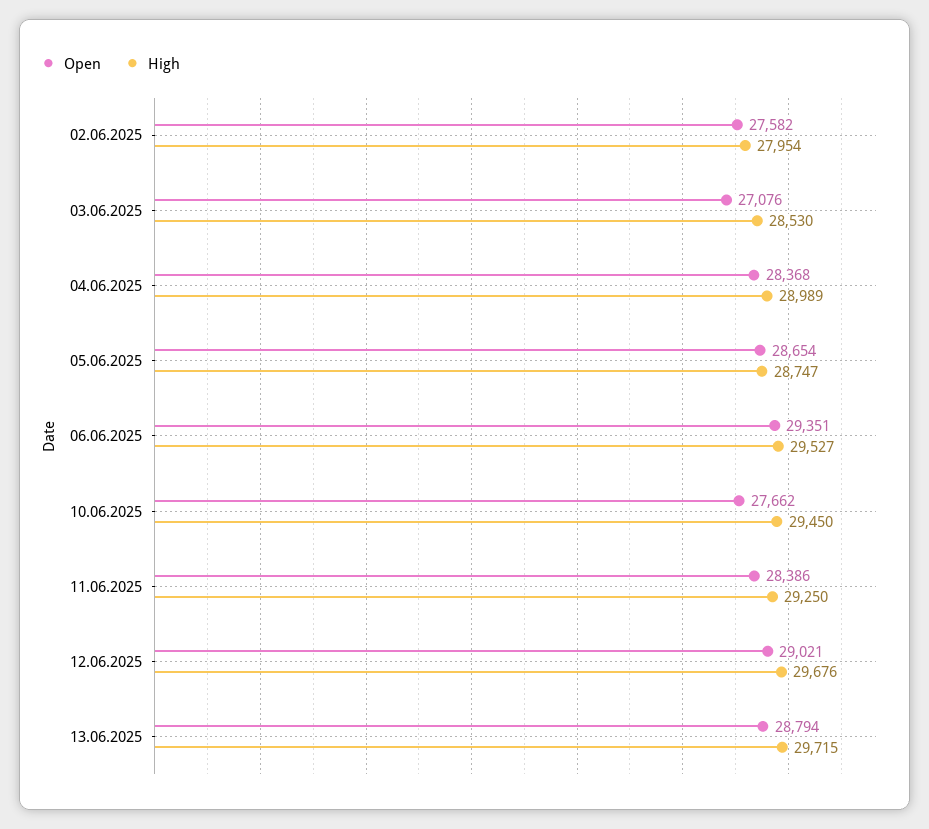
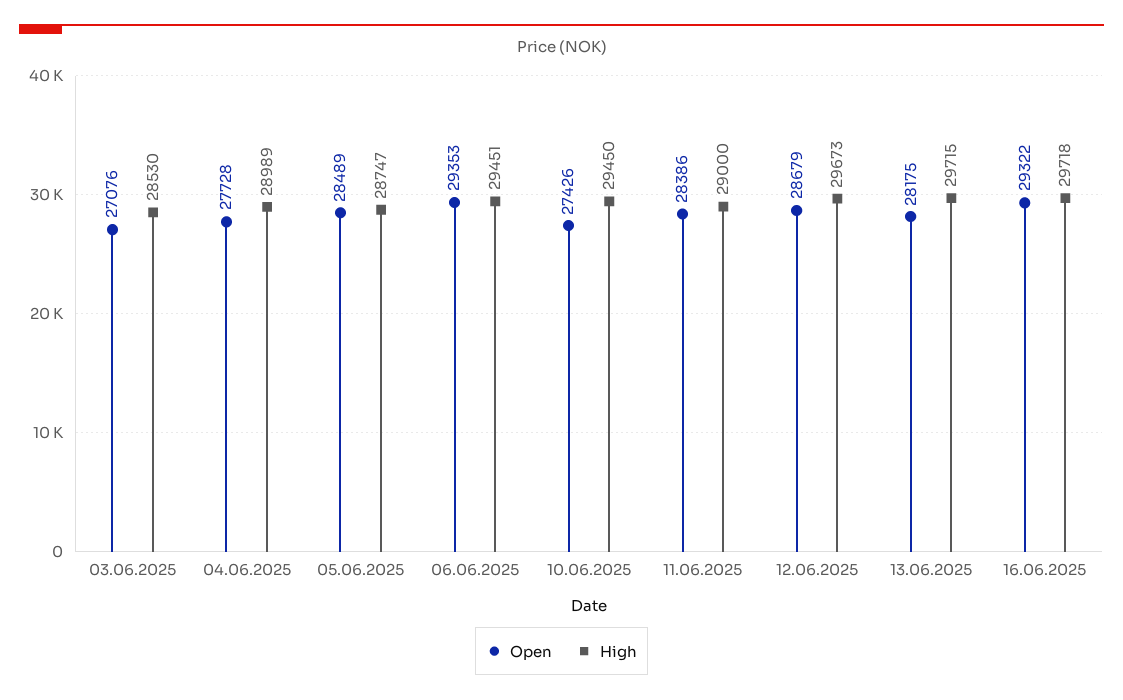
Open, 02.06.2025: 27582 -> none
High, 02.06.2025: 27954 -> none
Open, 04.06.2025: 28368 -> 27728
Open, 05.06.2025: 28654 -> 28489
Open, 06.06.2025: 29351 -> 29353
High, 06.06.2025: 29527 -> 29451
Open, 10.06.2025: 27662 -> 27426
High, 11.06.2025: 29250 -> 29000
Open, 12.06.2025: 29021 -> 28679
High, 12.06.2025: 29676 -> 29673
Open, 13.06.2025: 28794 -> 28175
Open, 16.06.2025: none -> 29322
High, 16.06.2025: none -> 29718

